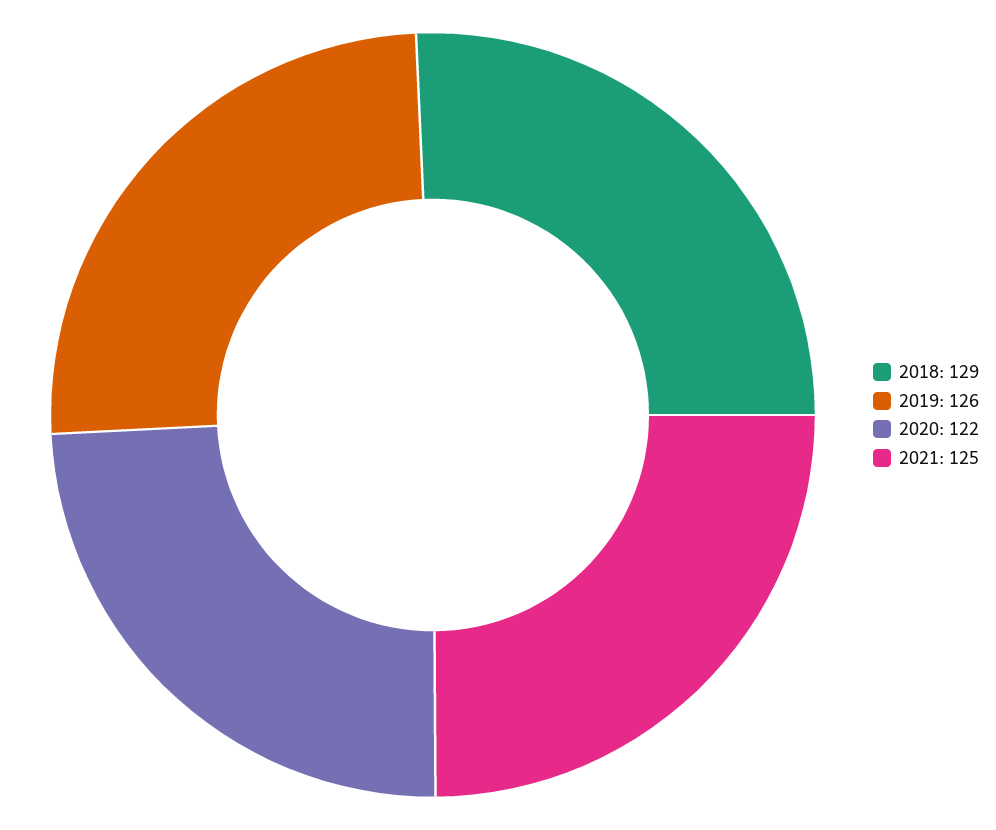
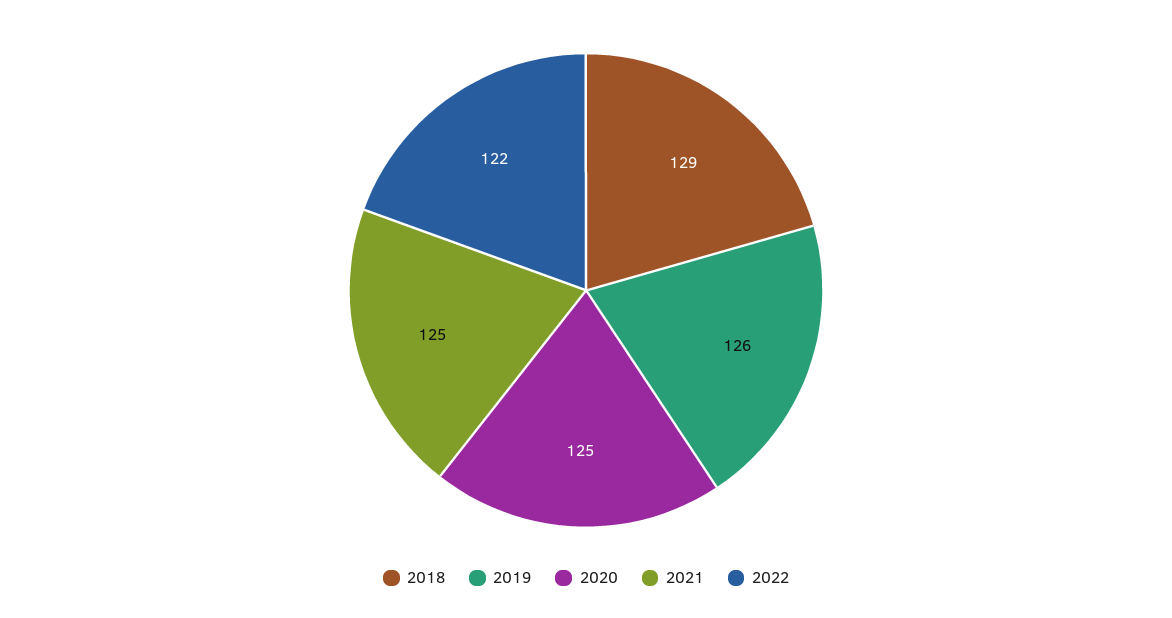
2020: 122 -> 125
2022: none -> 122

